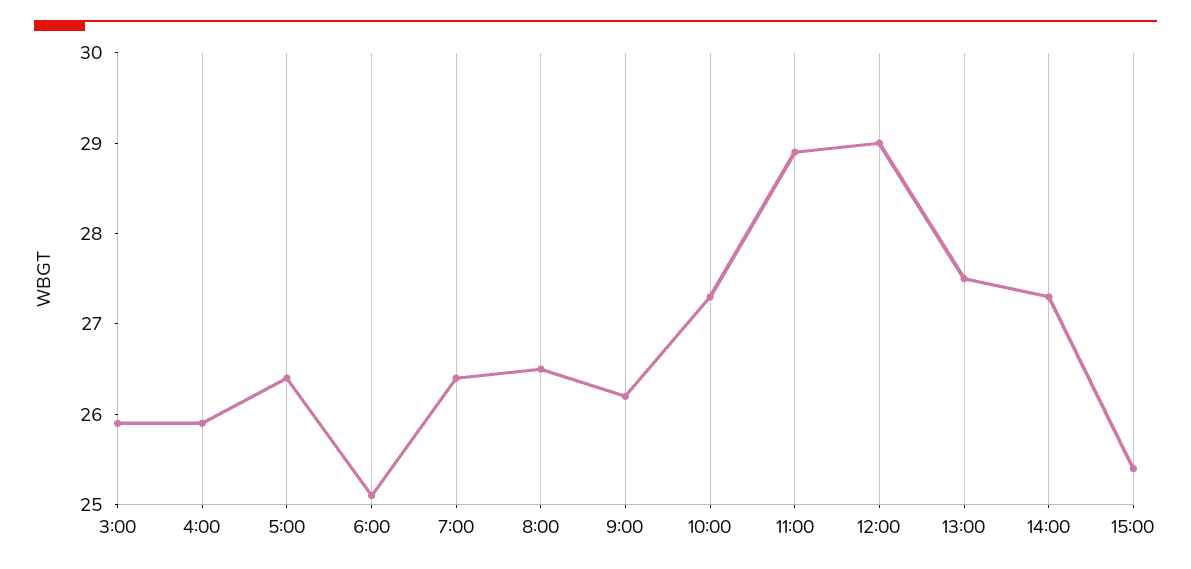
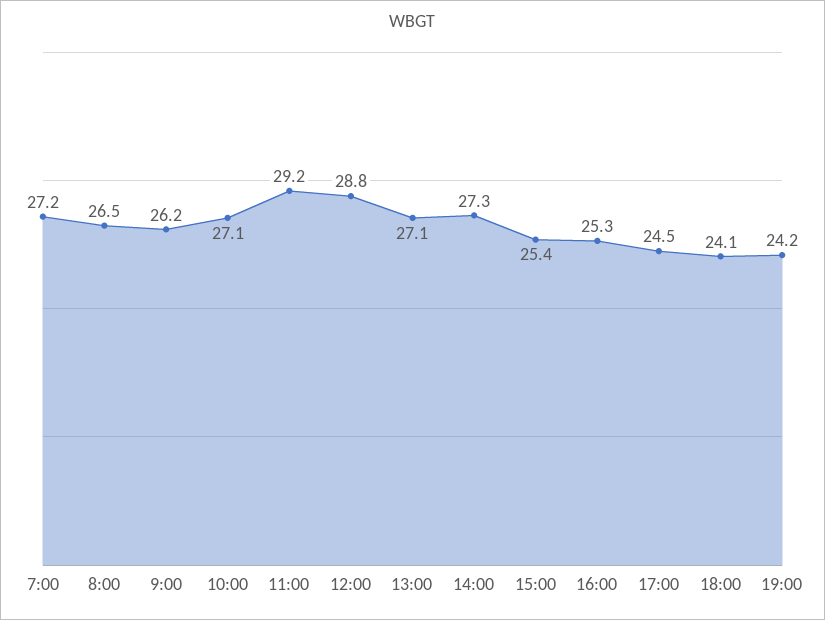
3:00: 25.9 -> none
4:00: 25.9 -> none
5:00: 26.4 -> none
6:00: 25.1 -> none
7:00: 26.4 -> 27.2
10:00: 27.3 -> 27.1
11:00: 28.9 -> 29.2
12:00: 29 -> 28.8
13:00: 27.5 -> 27.1
16:00: none -> 25.3
17:00: none -> 24.5
18:00: none -> 24.1
19:00: none -> 24.2

